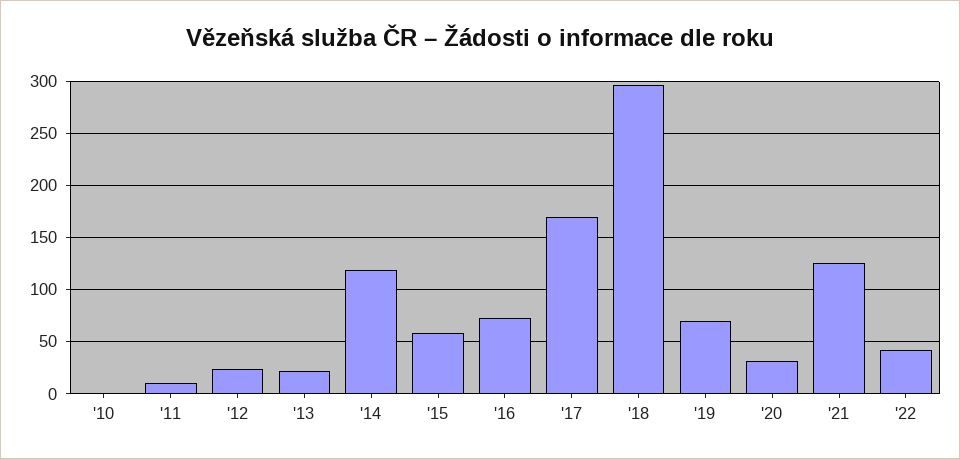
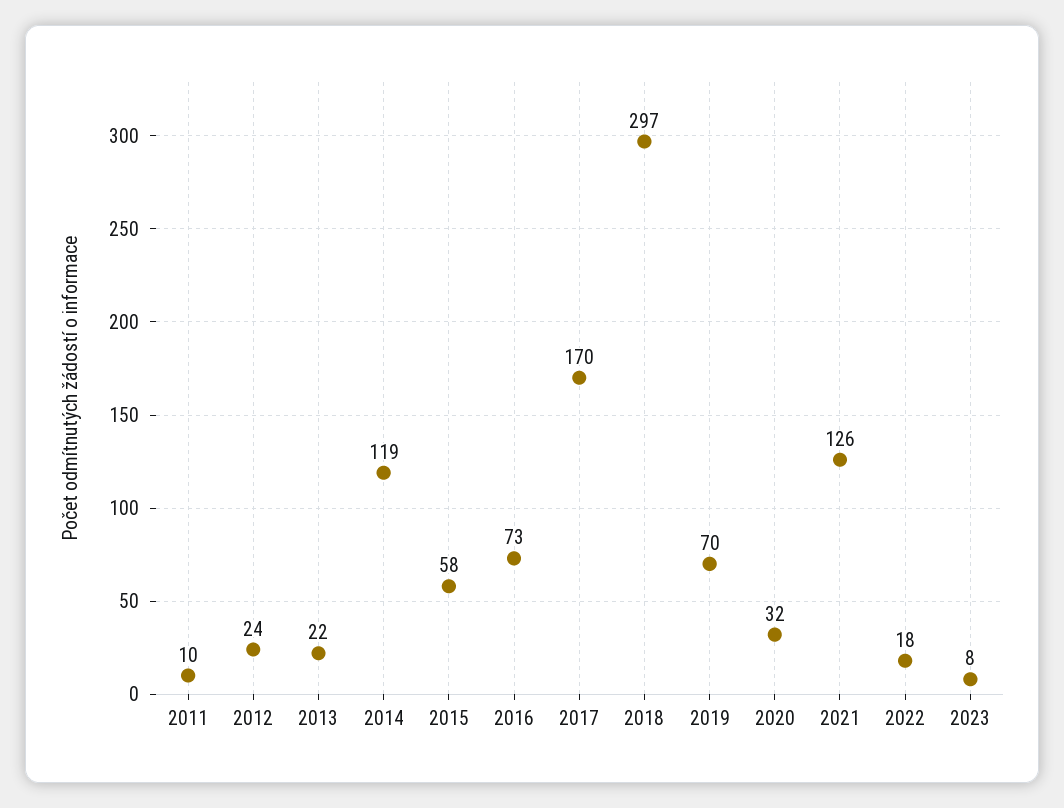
'10: 0 -> none
'22: 40 -> 18
2023: none -> 8

